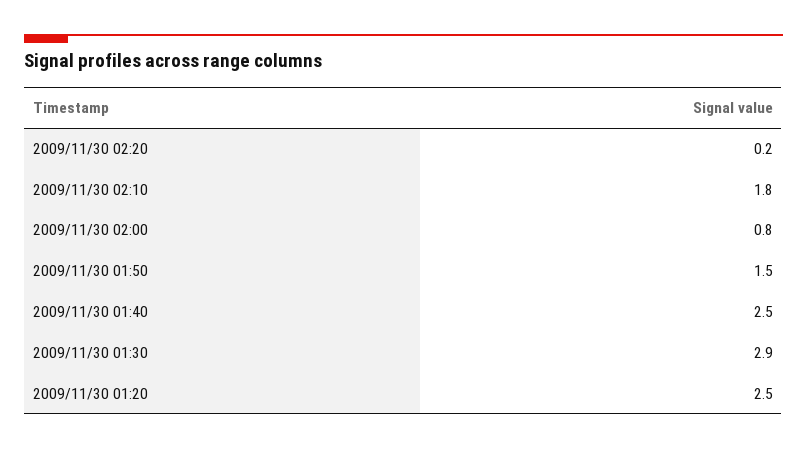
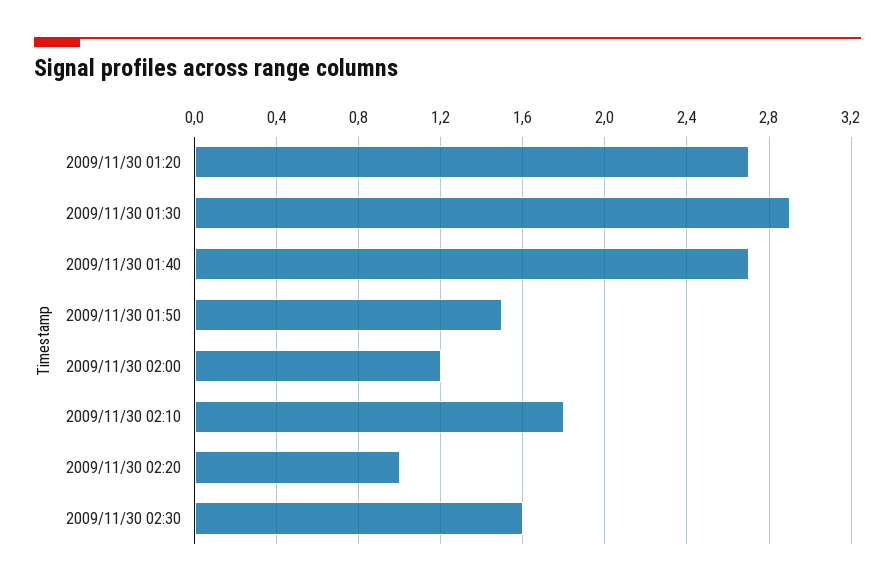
2009/11/30 02:20: 0.2 -> 1
2009/11/30 02:00: 0.8 -> 1.2
2009/11/30 01:40: 2.5 -> 2.7
2009/11/30 01:20: 2.5 -> 2.7
2009/11/30 02:30: none -> 1.6

